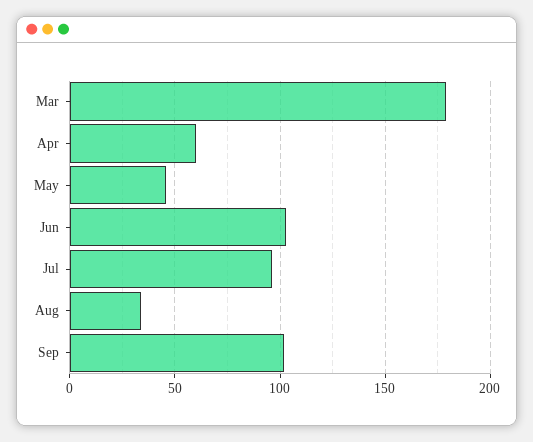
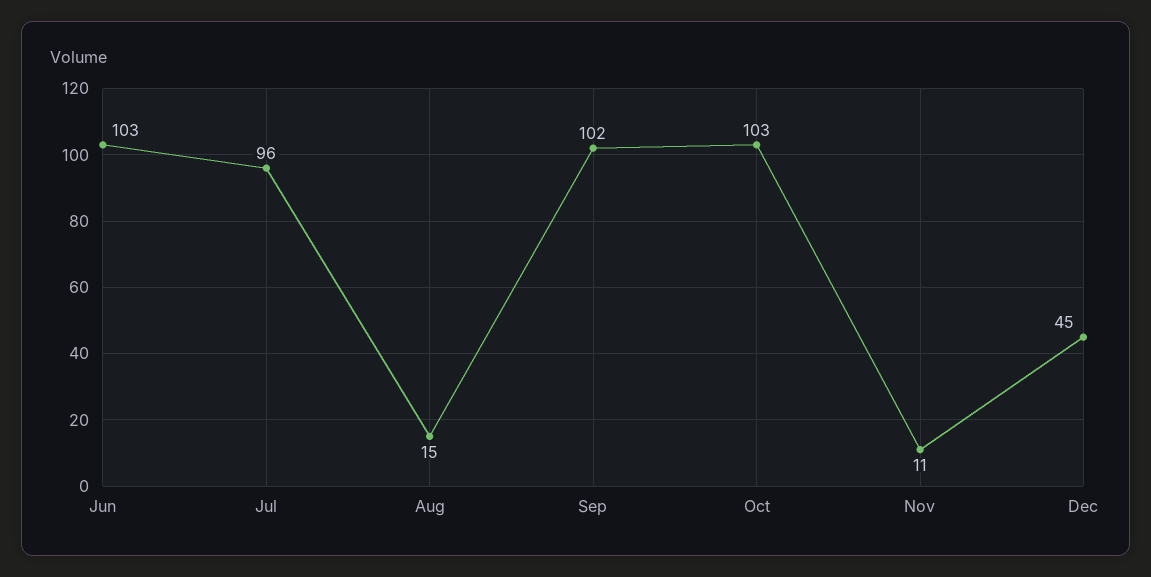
Mar: 180 -> none
Apr: 60 -> none
May: 45 -> none
Aug: 35 -> 15
Oct: none -> 103
Nov: none -> 11
Dec: none -> 45

